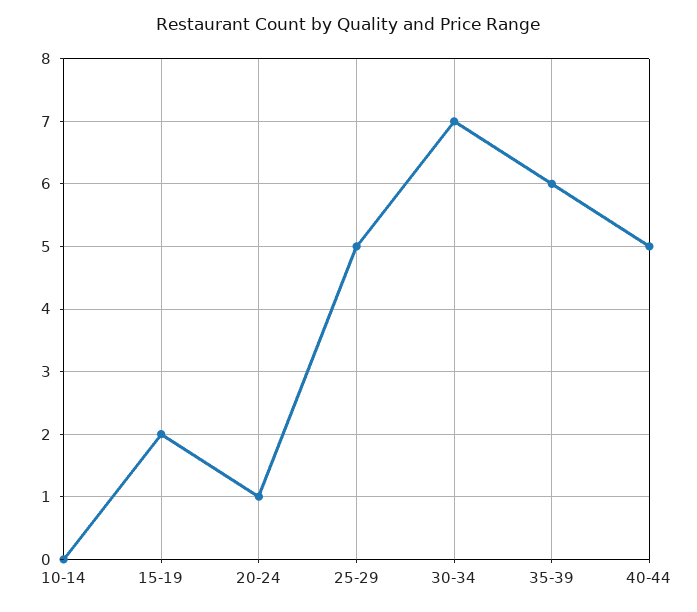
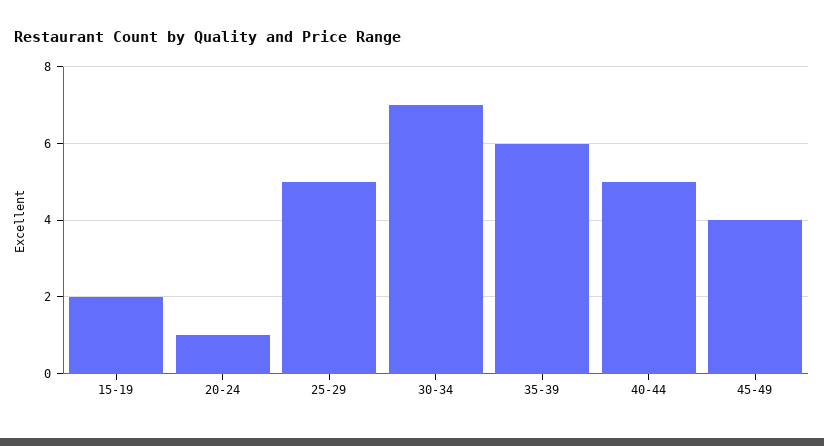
10-14: 0 -> none
45-49: none -> 4

